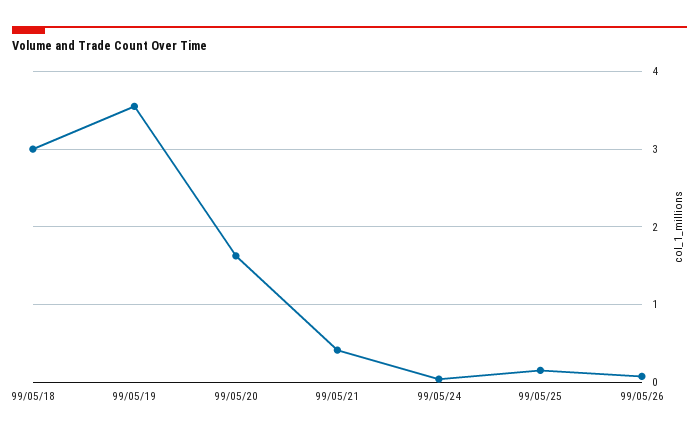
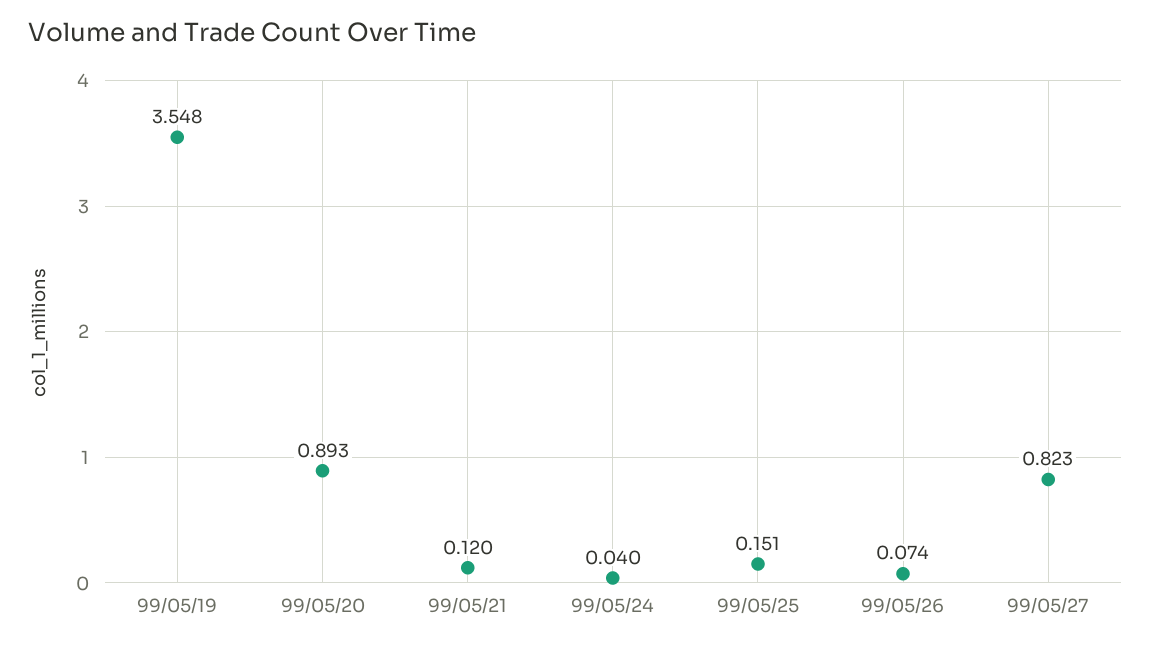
99/05/18: 3 -> none
99/05/20: 1.6 -> 0.893
99/05/21: 0.4 -> 0.12
99/05/27: none -> 0.823

